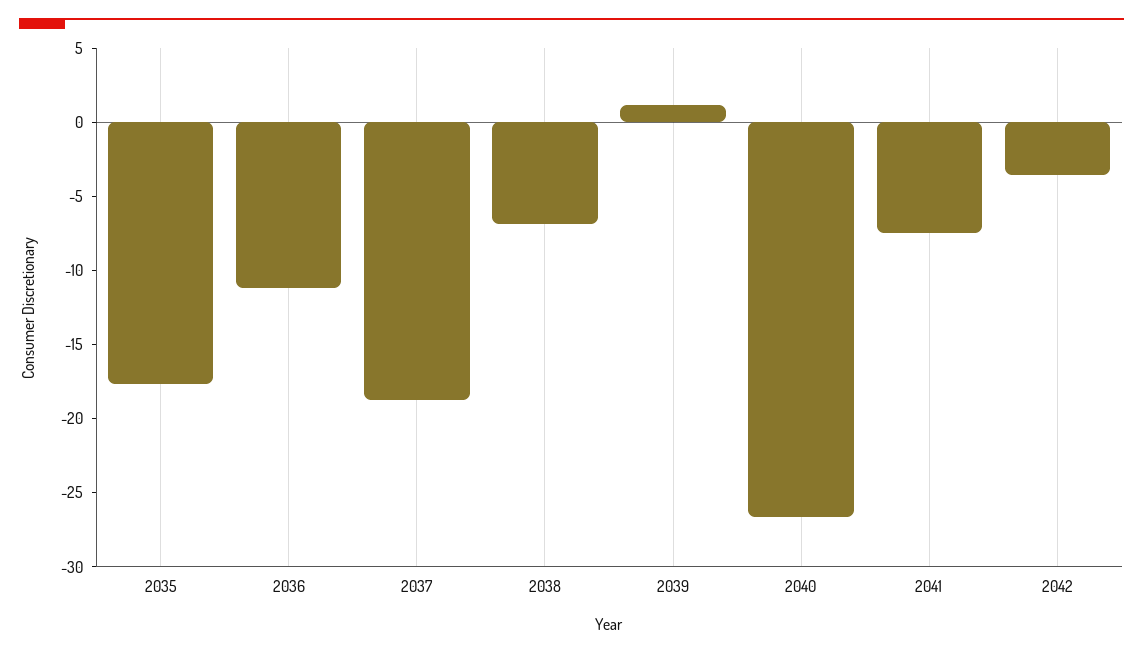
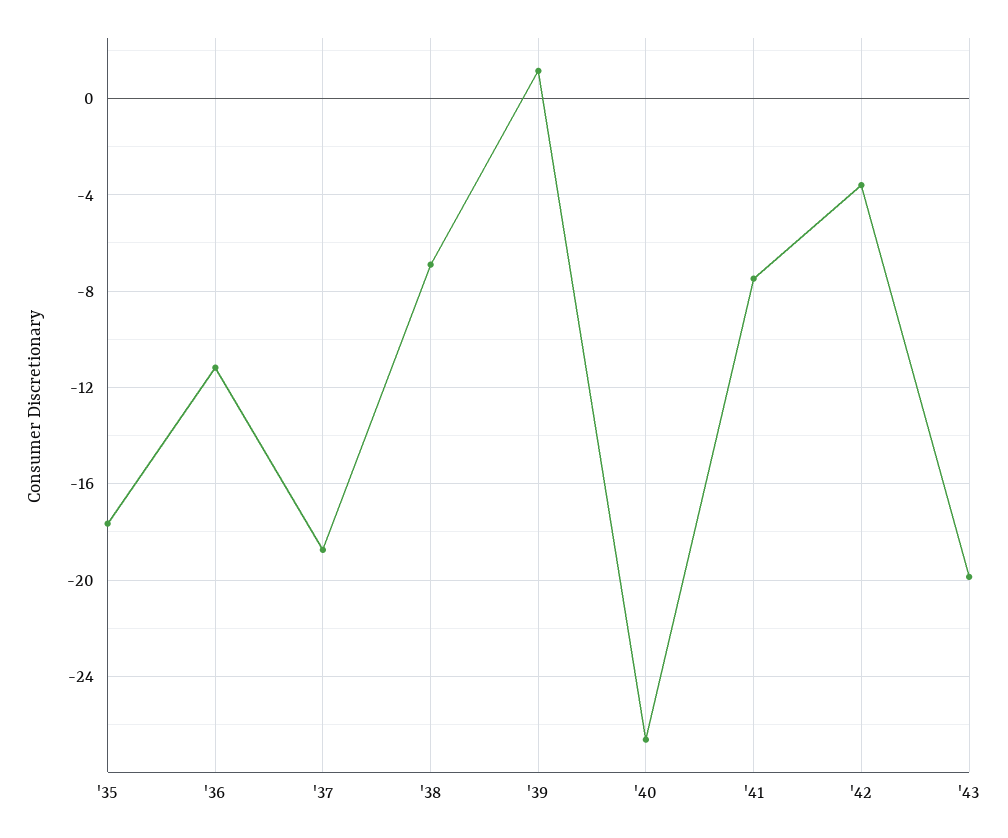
'43: none -> -20

